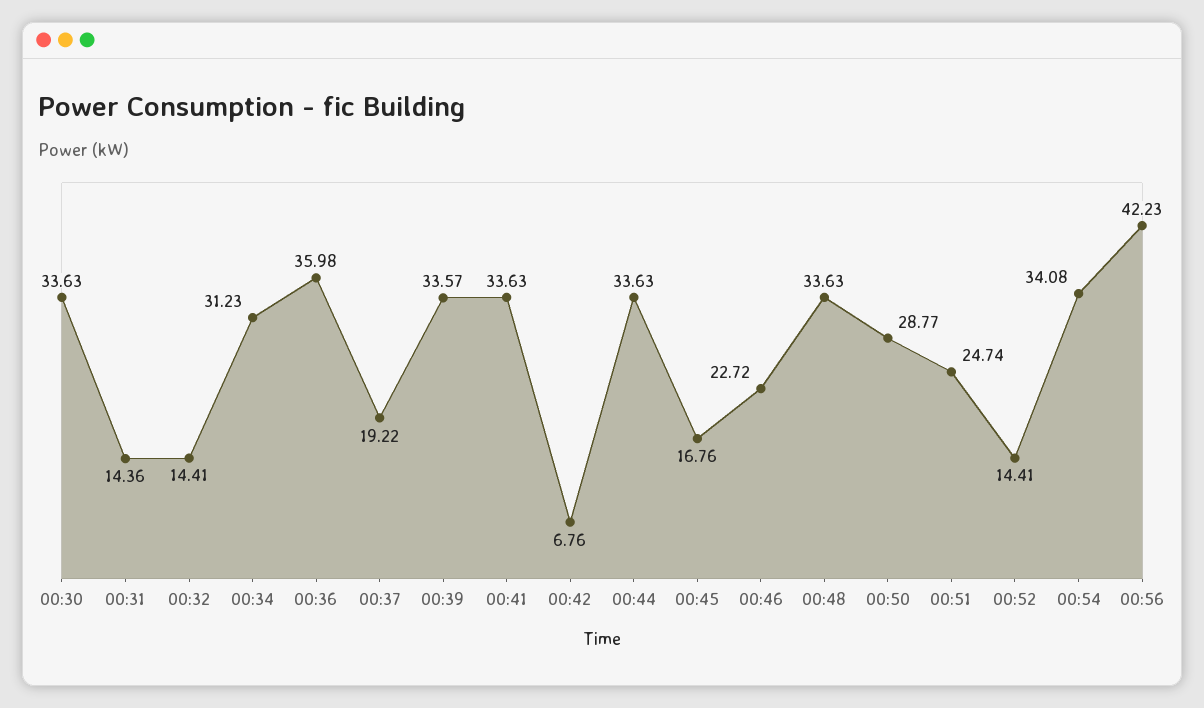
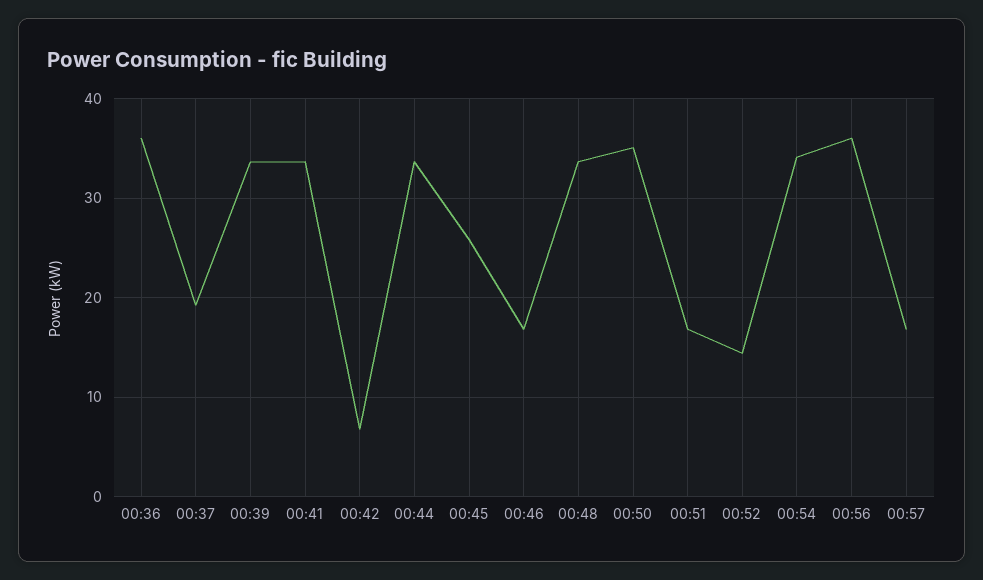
00:30: 33.63 -> none
00:31: 14.36 -> none
00:32: 14.41 -> none
00:34: 31.23 -> none
00:45: 16.76 -> 26
00:46: 22.72 -> 17
00:50: 28.77 -> 35
00:51: 24.74 -> 17
00:56: 42.23 -> 36
00:57: none -> 17

